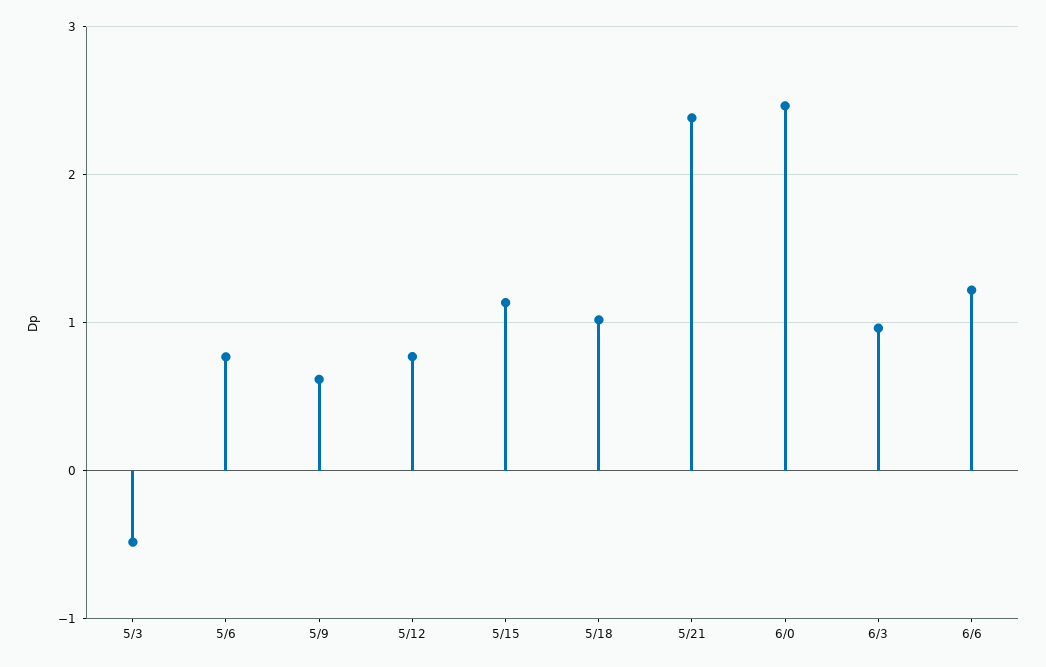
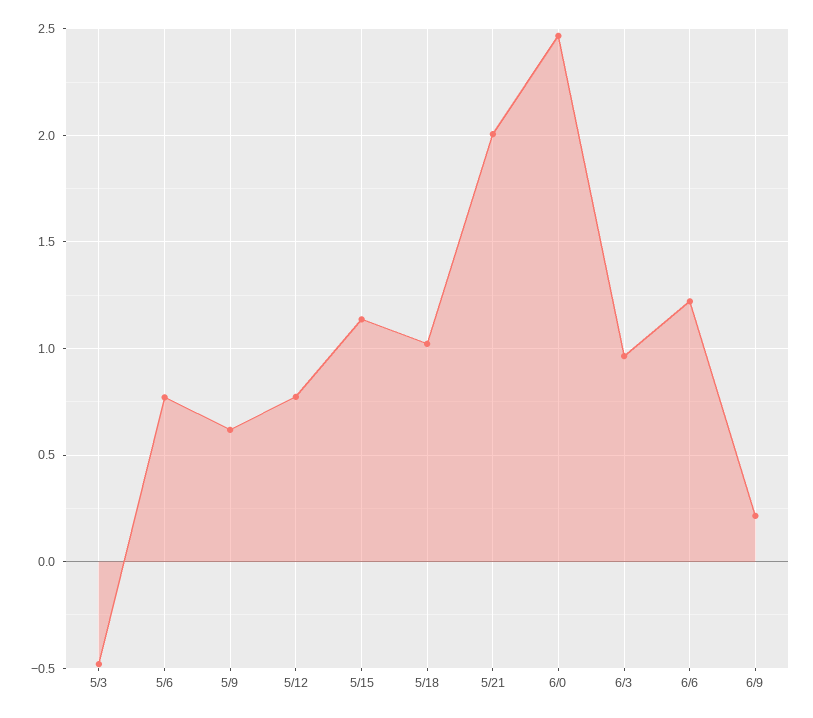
5/21: 2.4 -> 2
6/9: none -> 0.2

